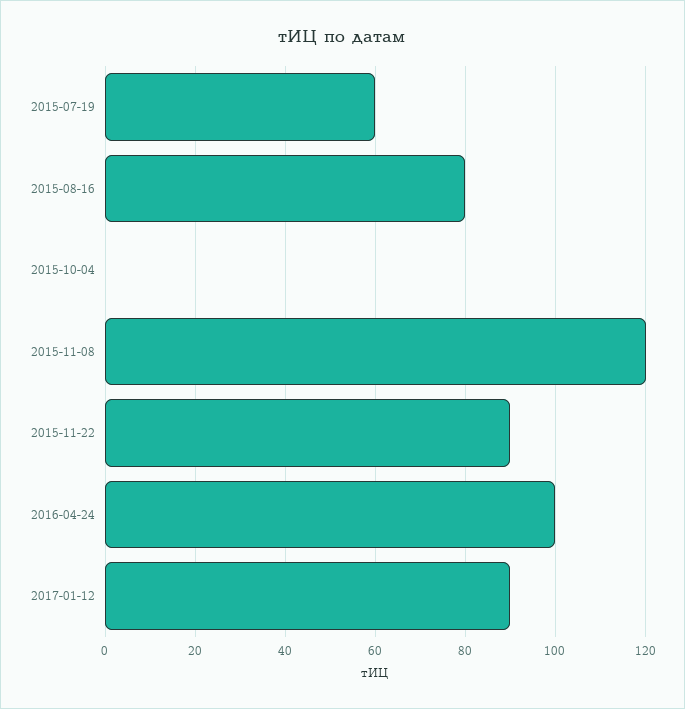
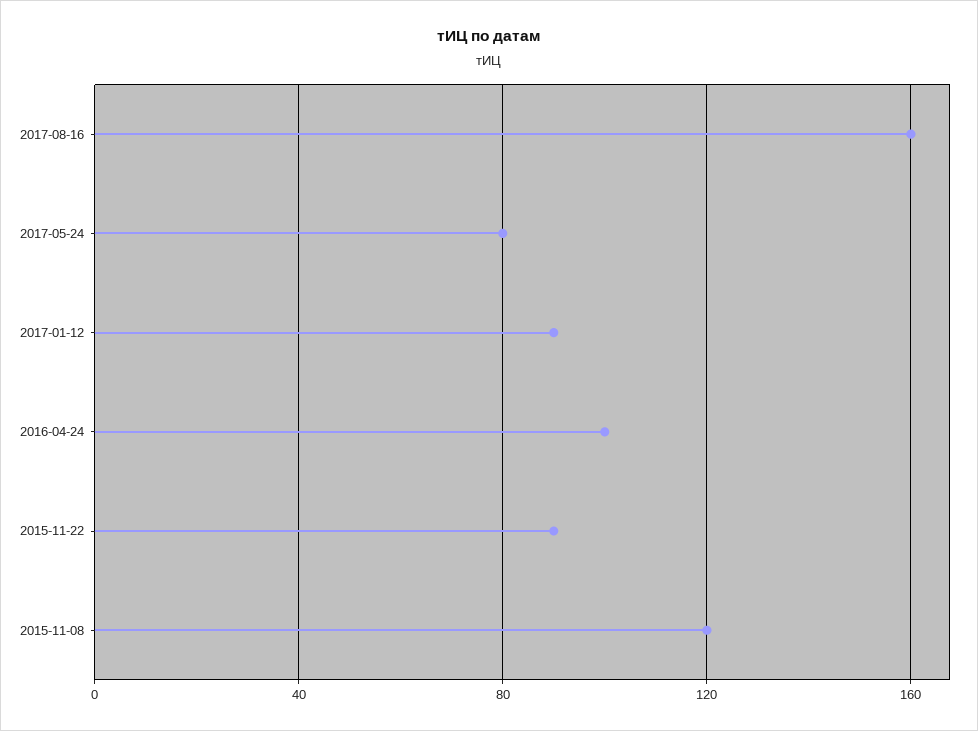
2015-07-19: 60 -> none
2015-08-16: 80 -> none
2015-10-04: 0 -> none
2017-08-16: none -> 160
2017-05-24: none -> 80

